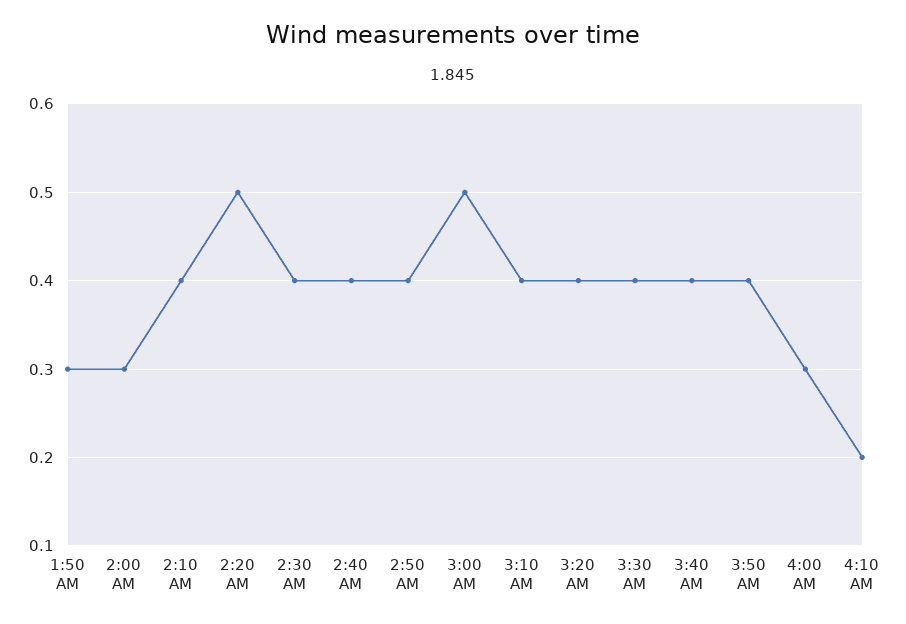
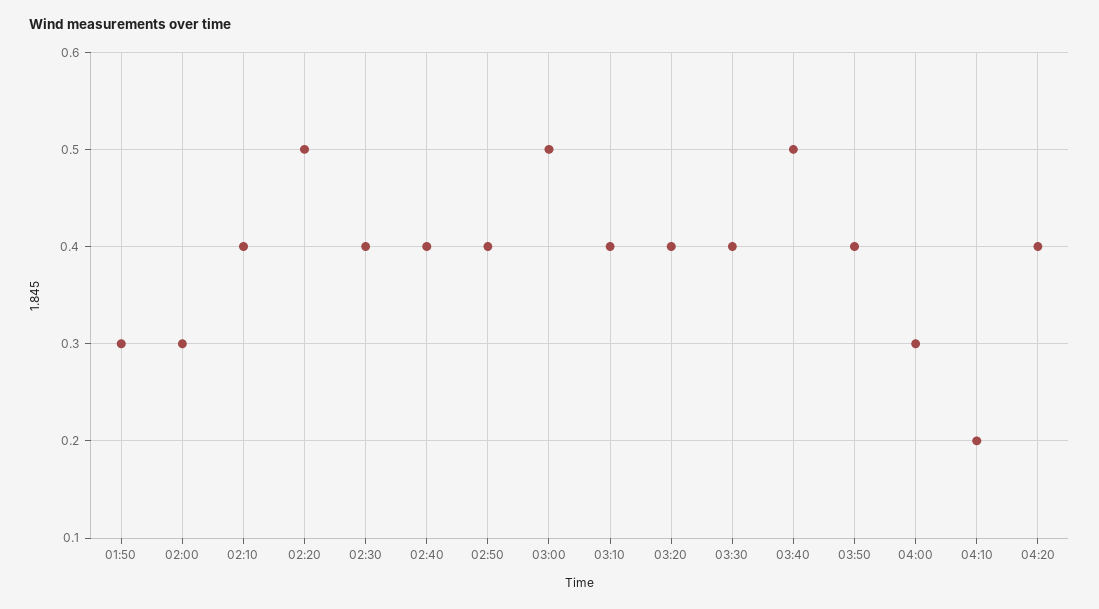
3:40 AM: 0.4 -> 0.5
04:20: none -> 0.4

